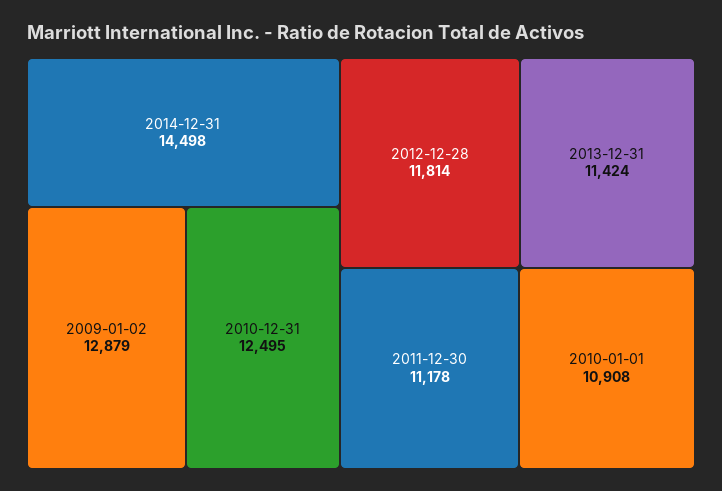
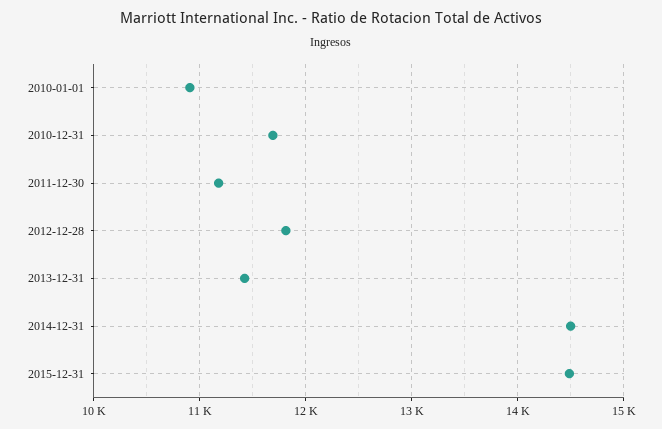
2009-01-02: 12879 -> none
2010-12-31: 12495 -> 11700
2015-12-31: none -> 14500

